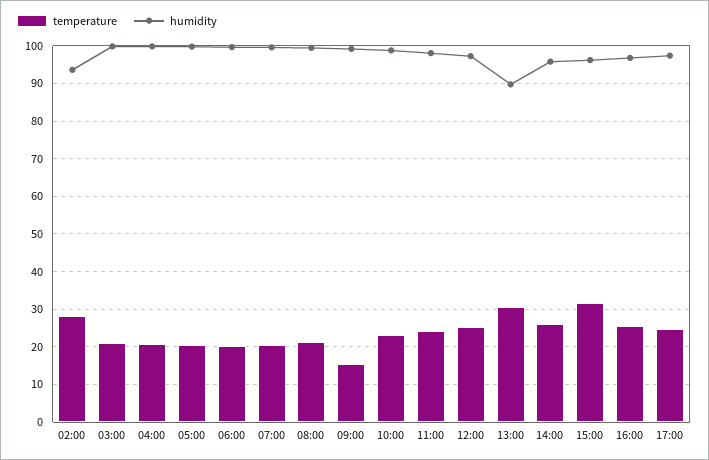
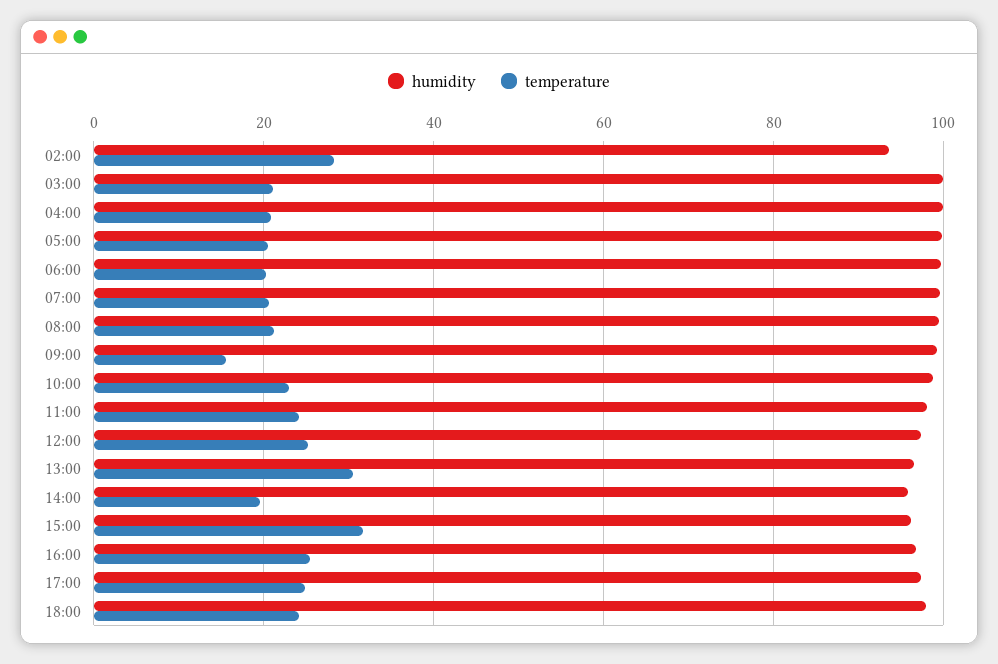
humidity, 13:00: 90 -> 96
temperature, 14:00: 26 -> 20
humidity, 18:00: none -> 98
temperature, 18:00: none -> 24

